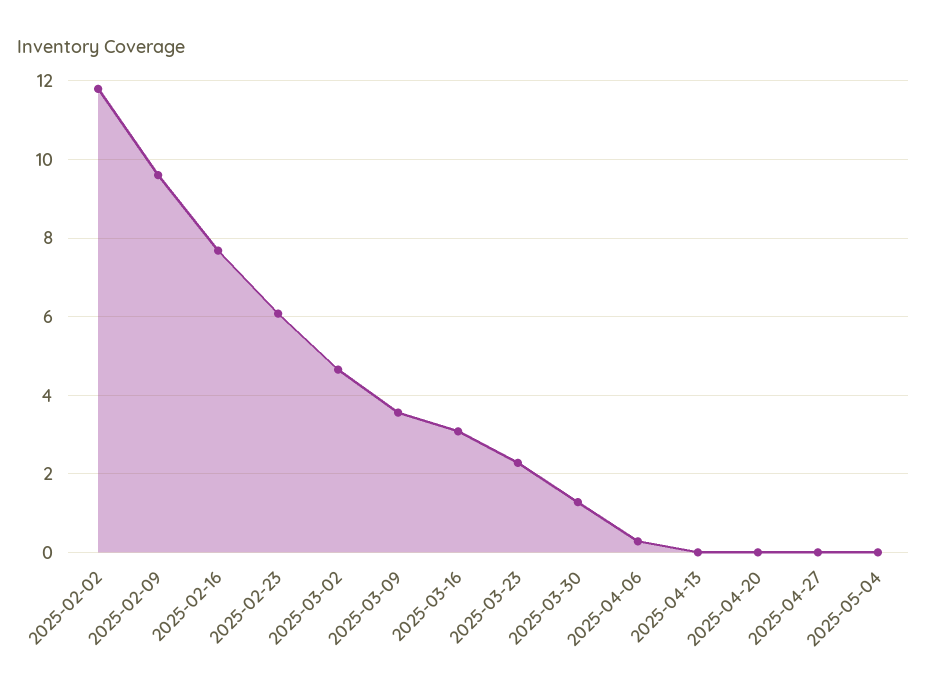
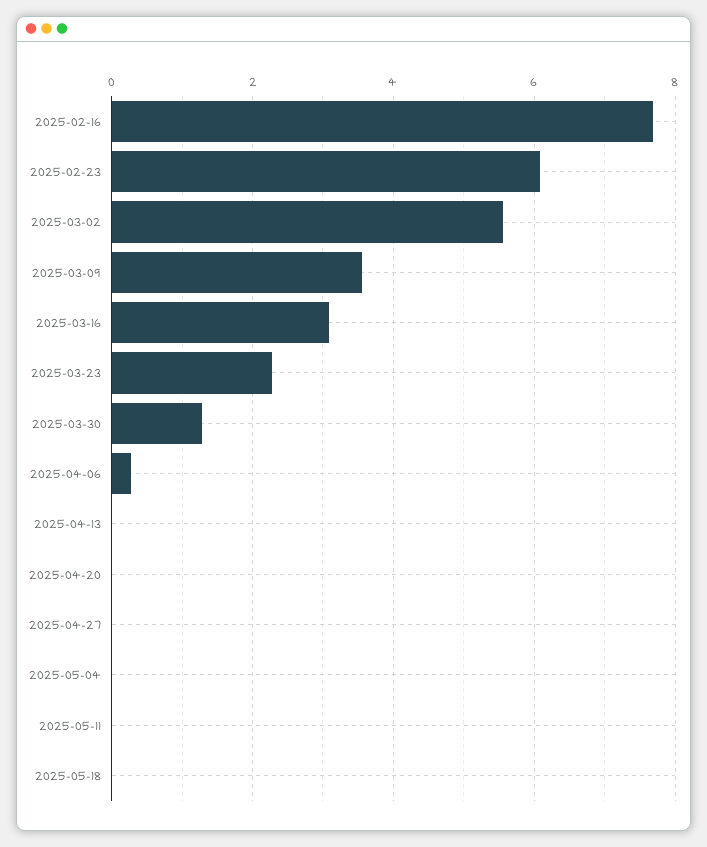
2025-02-02: 11.8 -> none
2025-02-09: 9.6 -> none
2025-03-02: 4.6 -> 5.6
2025-05-11: none -> 0
2025-05-18: none -> 0

